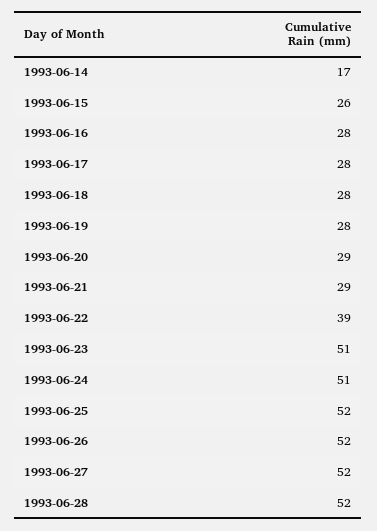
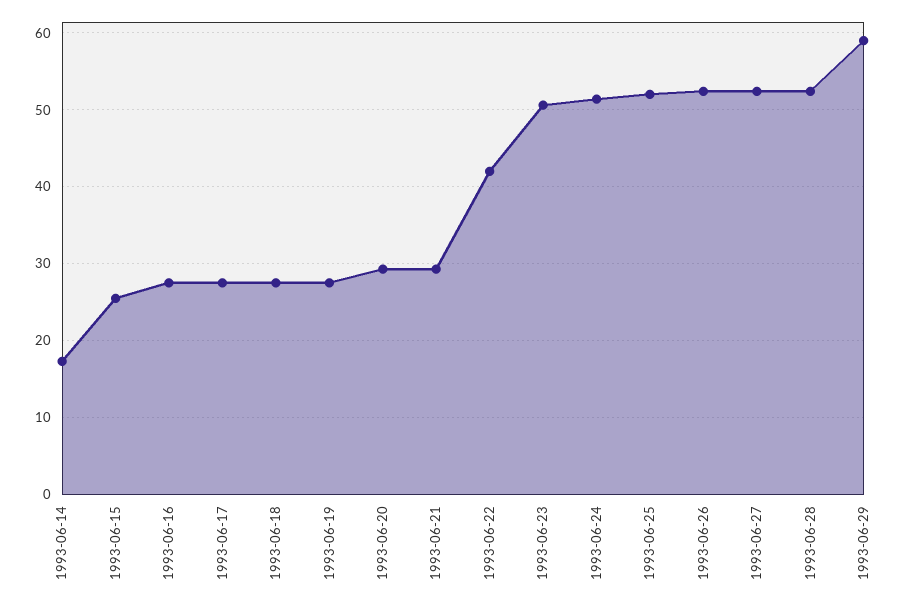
1993-06-22: 39 -> 42
1993-06-29: none -> 59

